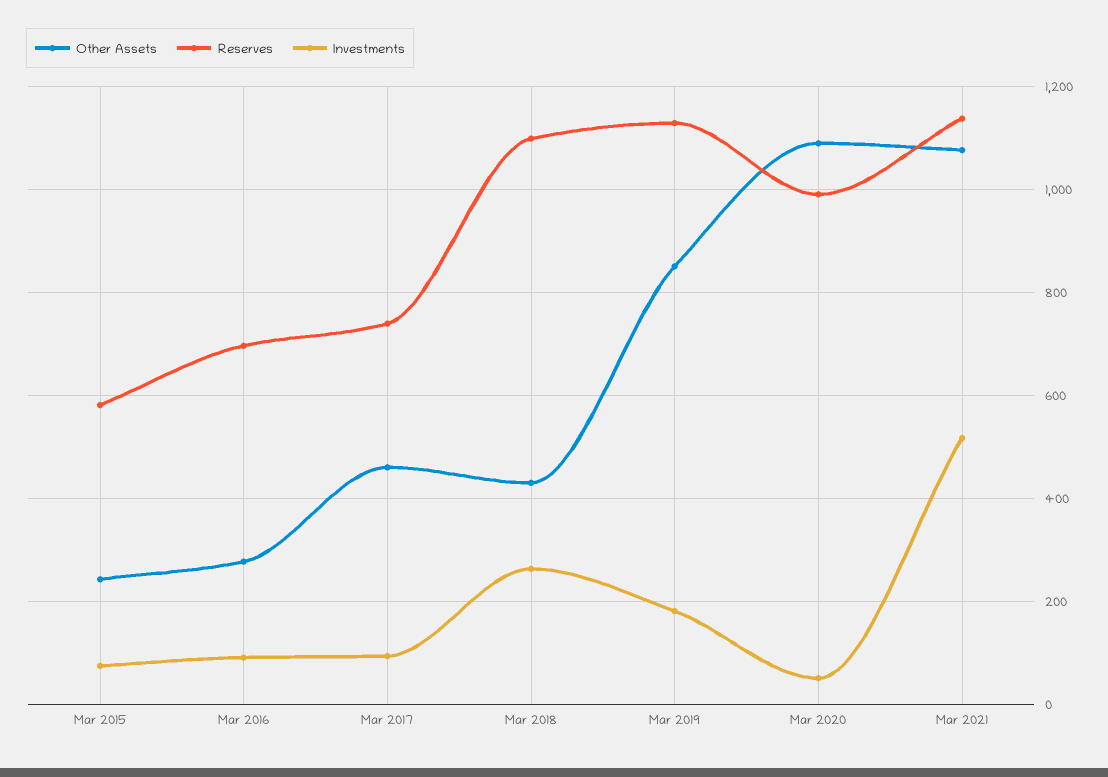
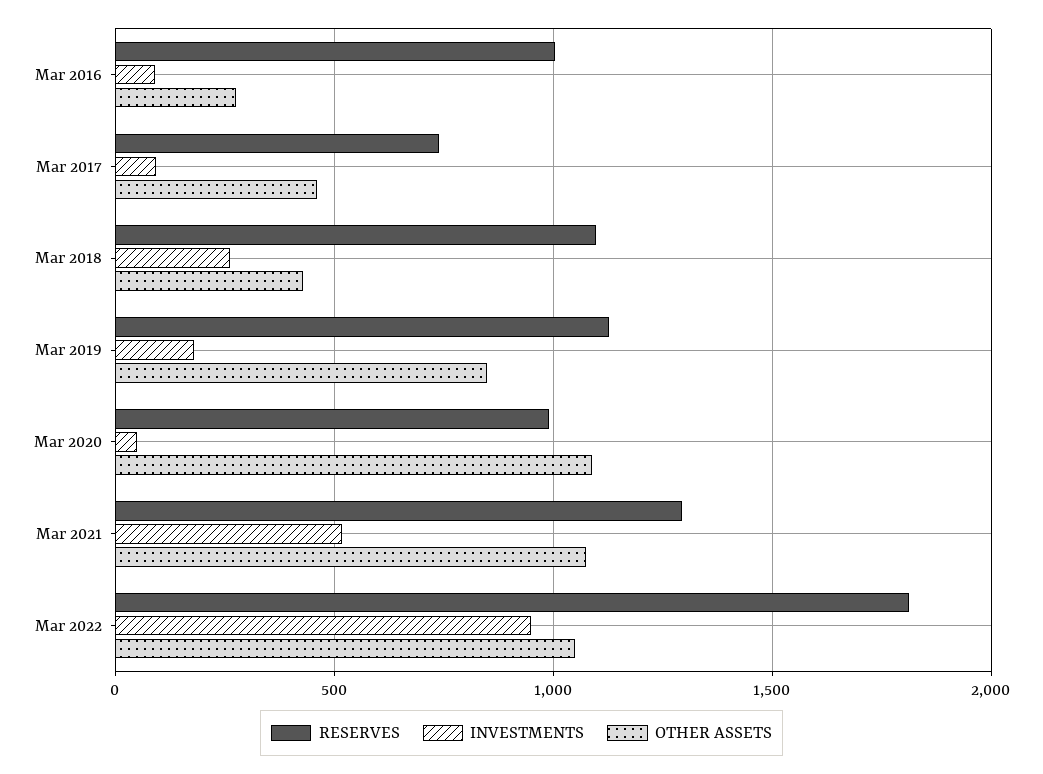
Other Assets, Mar 2015: 240 -> none
Reserves, Mar 2015: 580 -> none
Investments, Mar 2015: 80 -> none
Reserves, Mar 2016: 700 -> 1000
Reserves, Mar 2021: 1140 -> 1300
Reserves, Mar 2022: none -> 1800
Investments, Mar 2022: none -> 950
Other Assets, Mar 2022: none -> 1050

